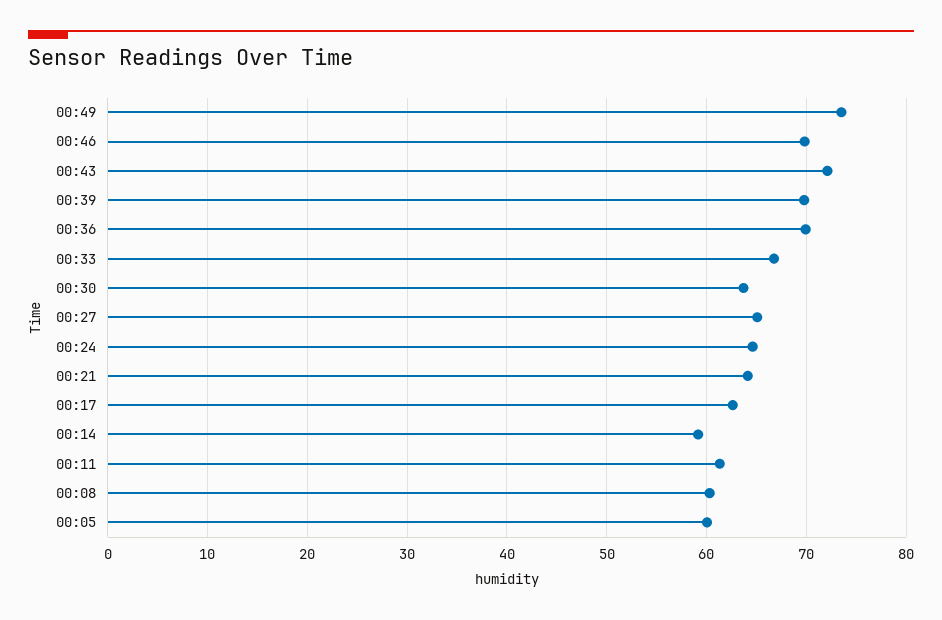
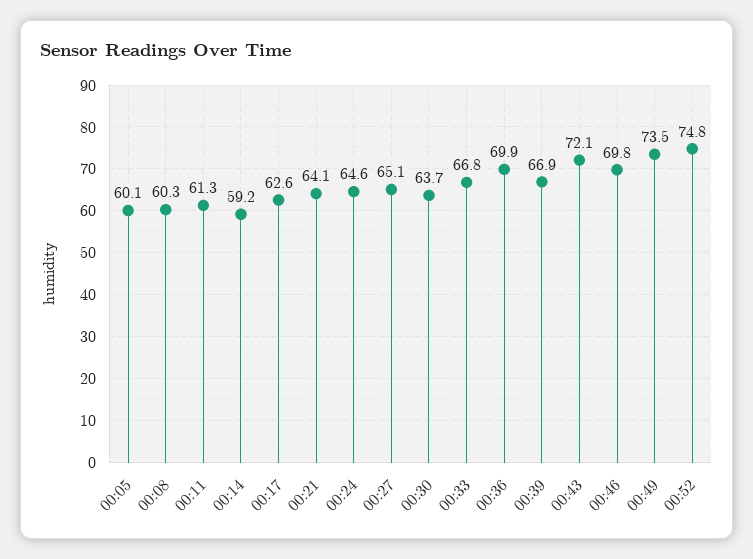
00:39: 70 -> 66.9
00:52: none -> 74.8

